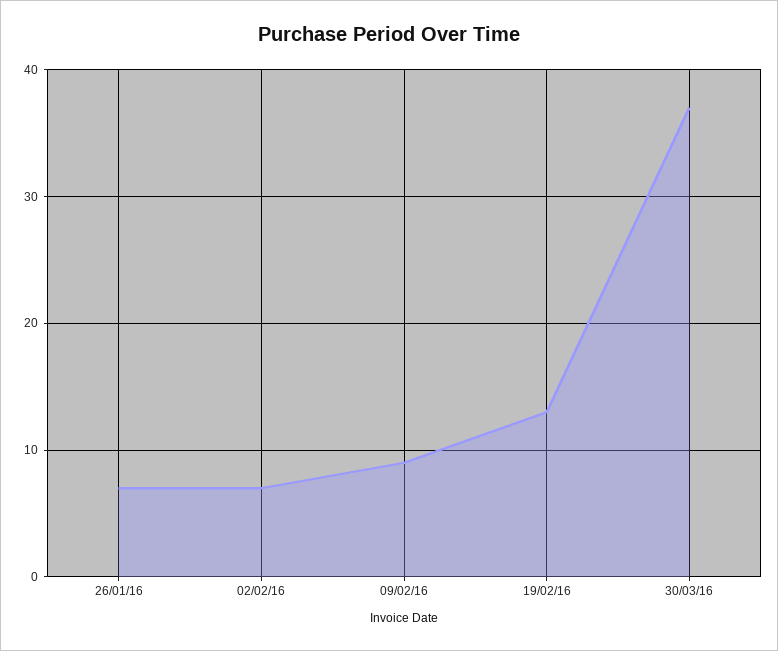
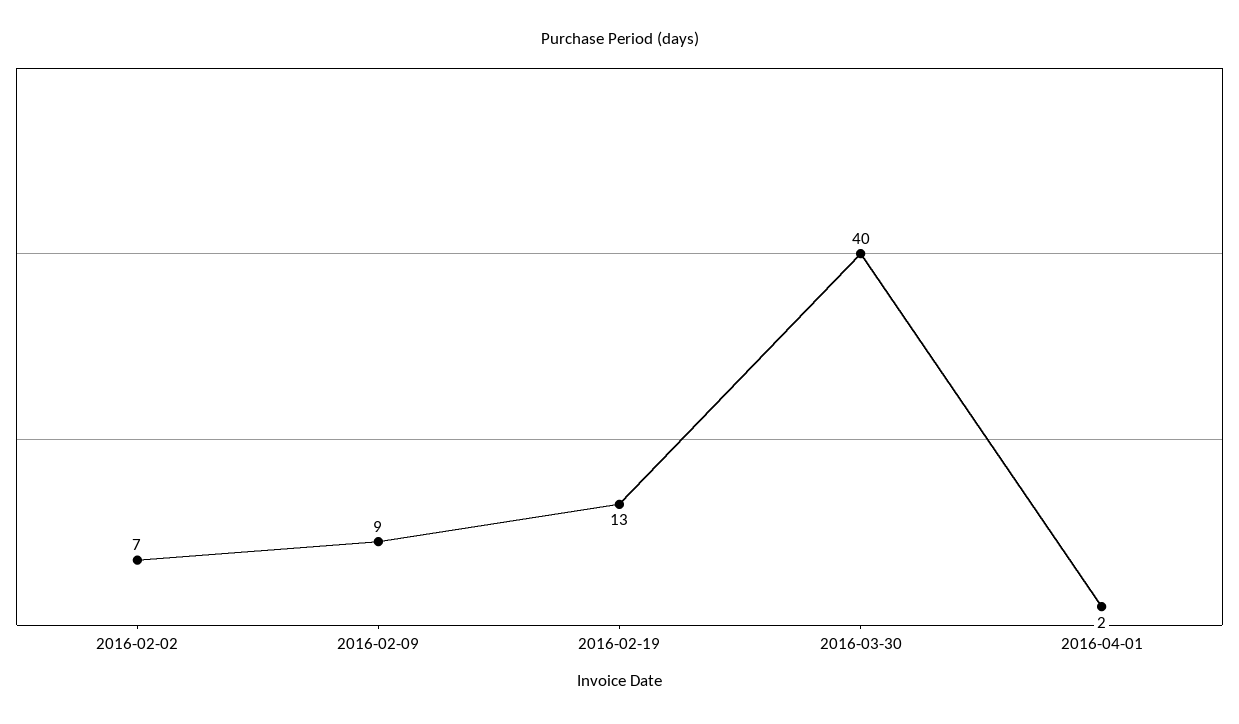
26/01/16: 7 -> none
30/03/16: 37 -> 40
2016-04-01: none -> 2

